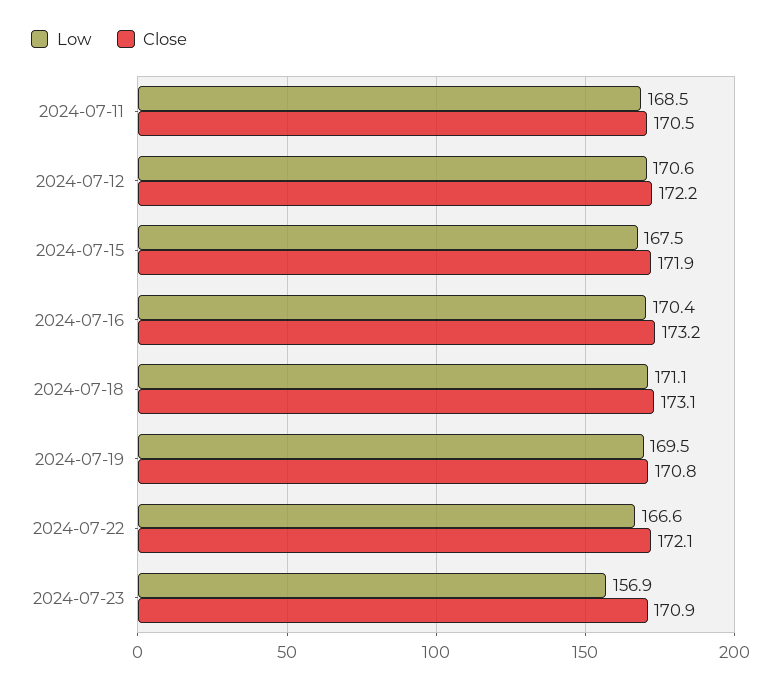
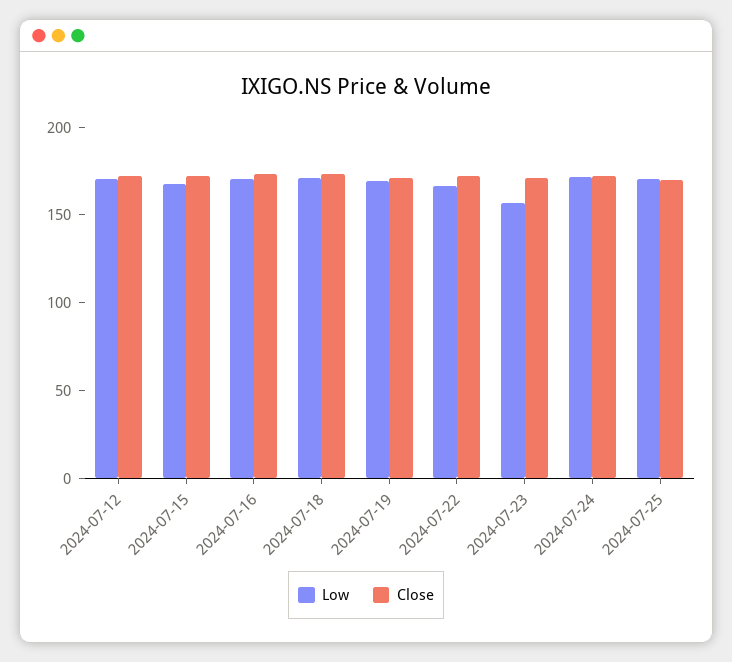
Low, 2024-07-11: 168.5 -> none
Close, 2024-07-11: 170.5 -> none
Low, 2024-07-24: none -> 170
Close, 2024-07-24: none -> 170
Low, 2024-07-25: none -> 170
Close, 2024-07-25: none -> 170

